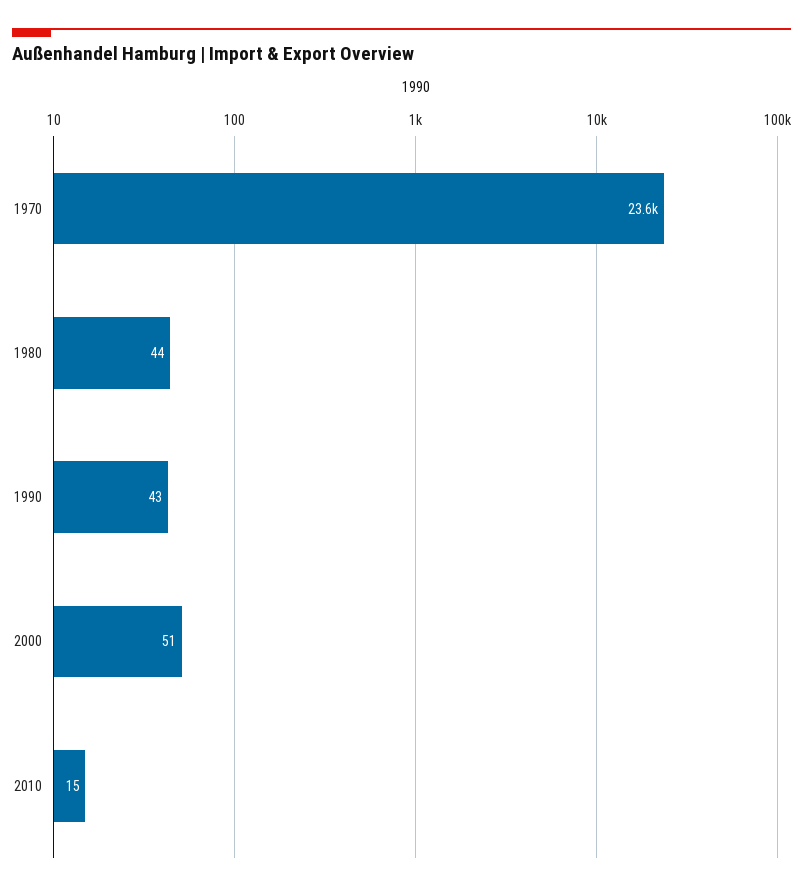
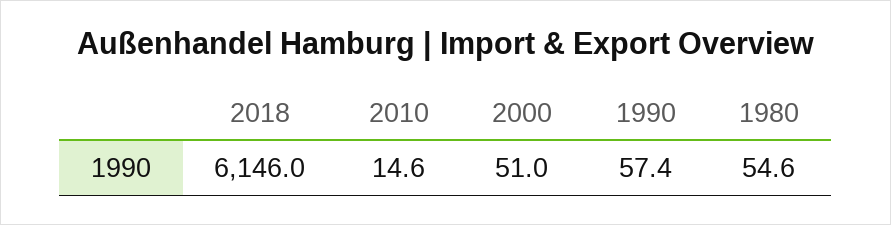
1970: 23600 -> none
1980: 44 -> 54.6
1990: 43 -> 57.4
2018: none -> 6146

